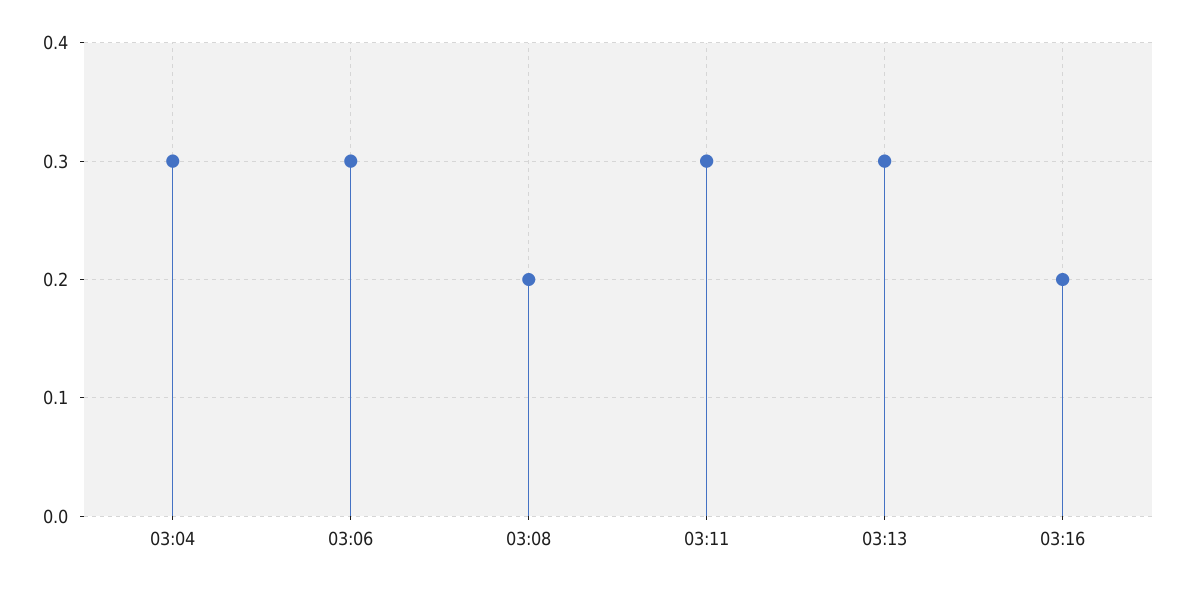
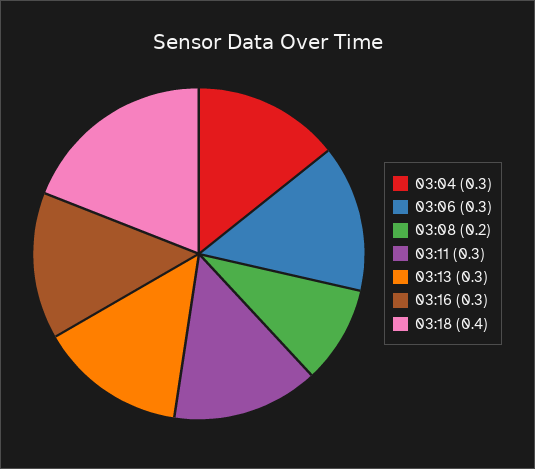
03:16: 0.2 -> 0.3
03:18: none -> 0.4

